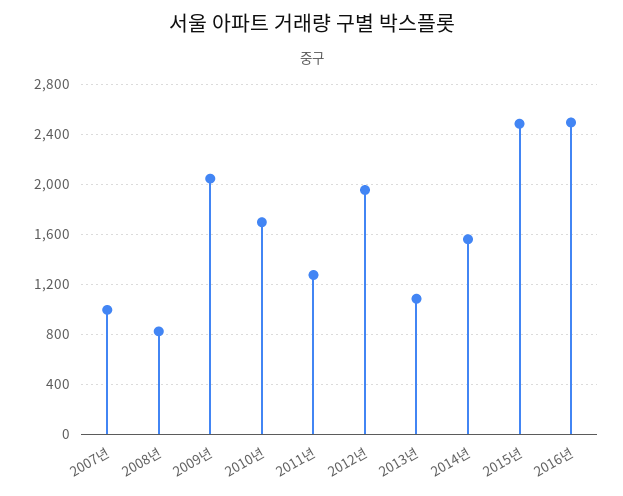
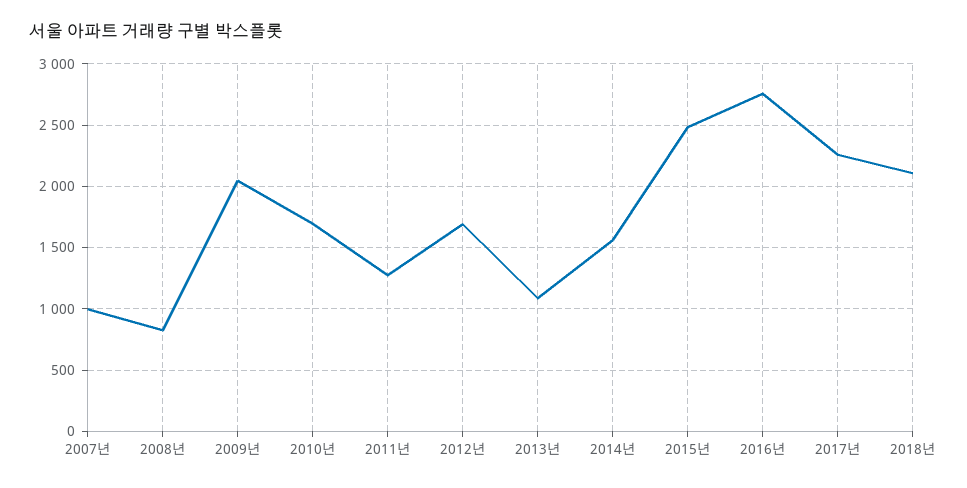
2012년: 1950 -> 1700
2016년: 2500 -> 2750
2017년: none -> 2250
2018년: none -> 2100

